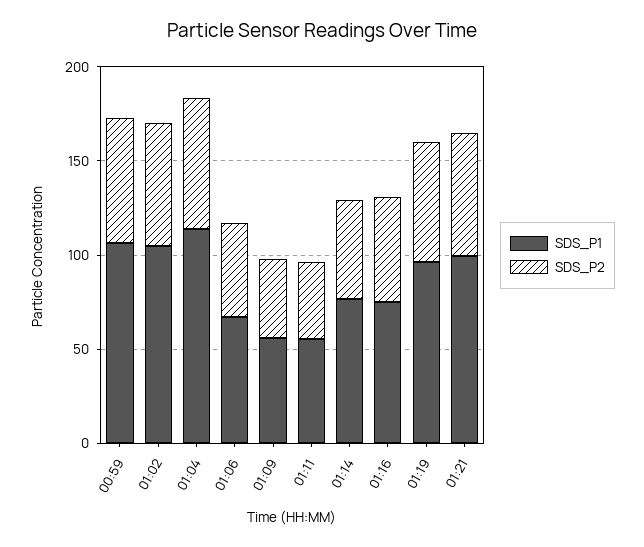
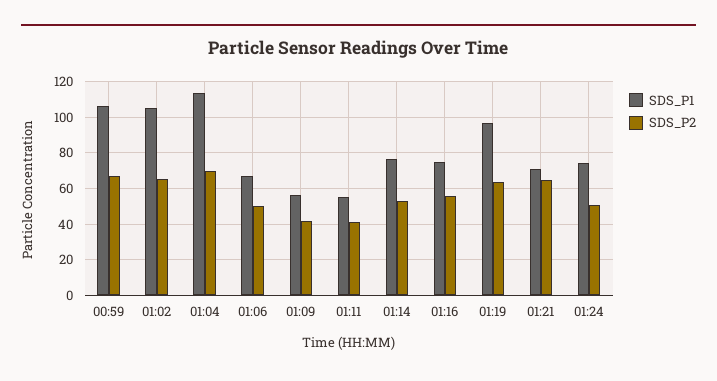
SDS_P1, 01:21: 100 -> 70
SDS_P1, 01:24: none -> 75
SDS_P2, 01:24: none -> 50

